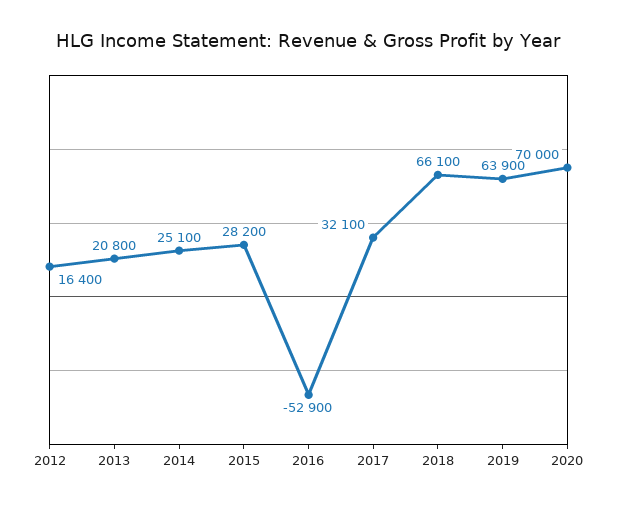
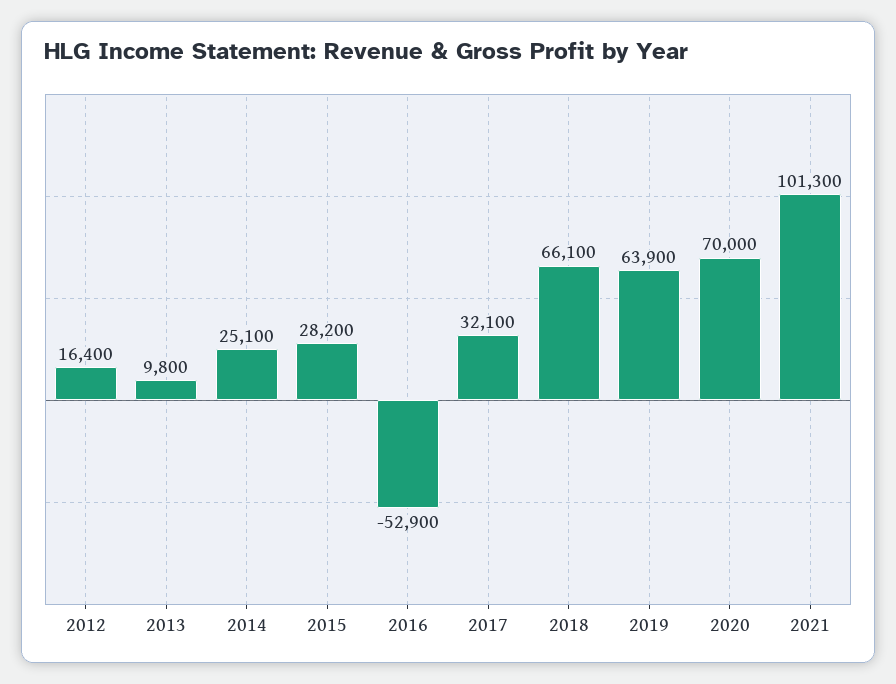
2013: 20800 -> 9800
2021: none -> 101300

